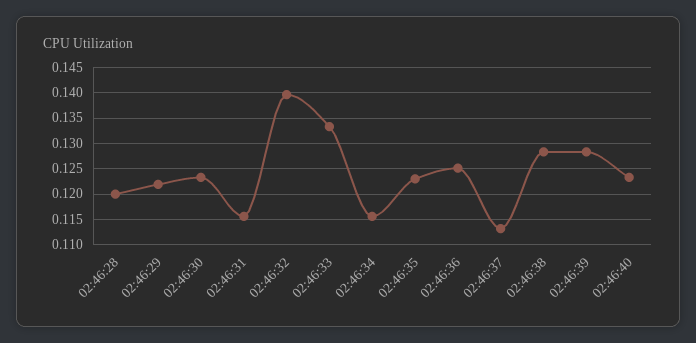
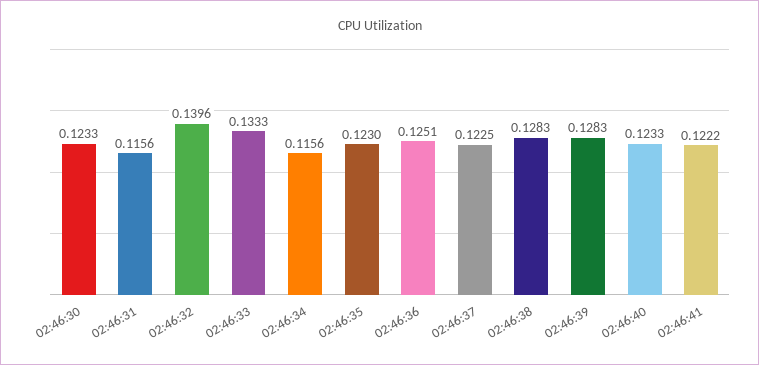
02:46:28: 0.12 -> none
02:46:29: 0.1225 -> none
02:46:37: 0.1125 -> 0.1225
02:46:41: none -> 0.1222

